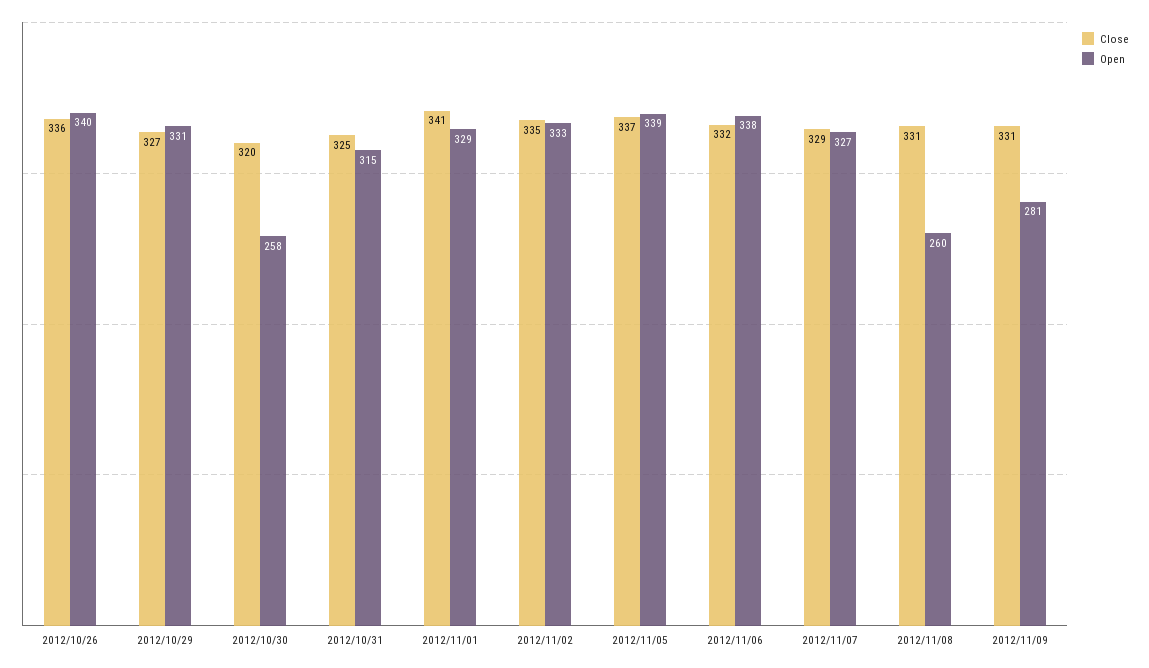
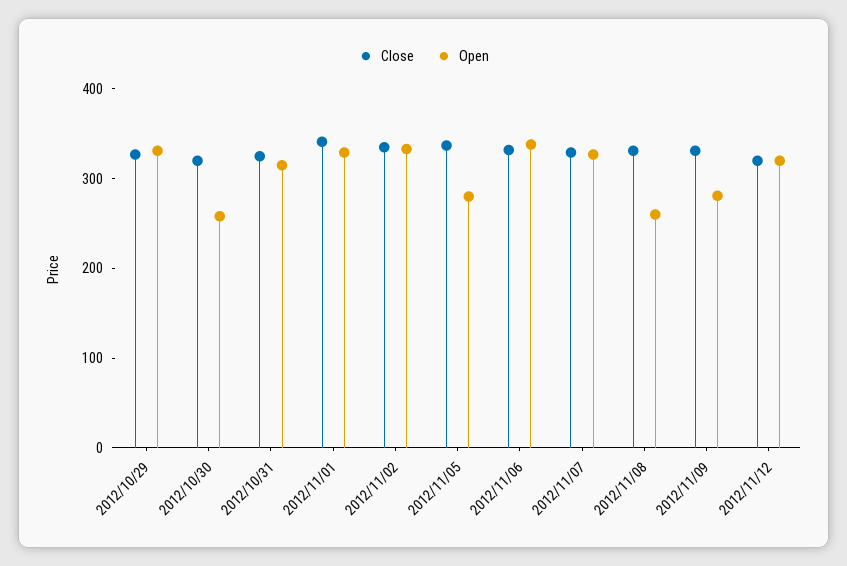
Close, 2012/10/26: 336 -> none
Open, 2012/10/26: 340 -> none
Open, 2012/11/05: 339 -> 280
Close, 2012/11/12: none -> 320
Open, 2012/11/12: none -> 320

